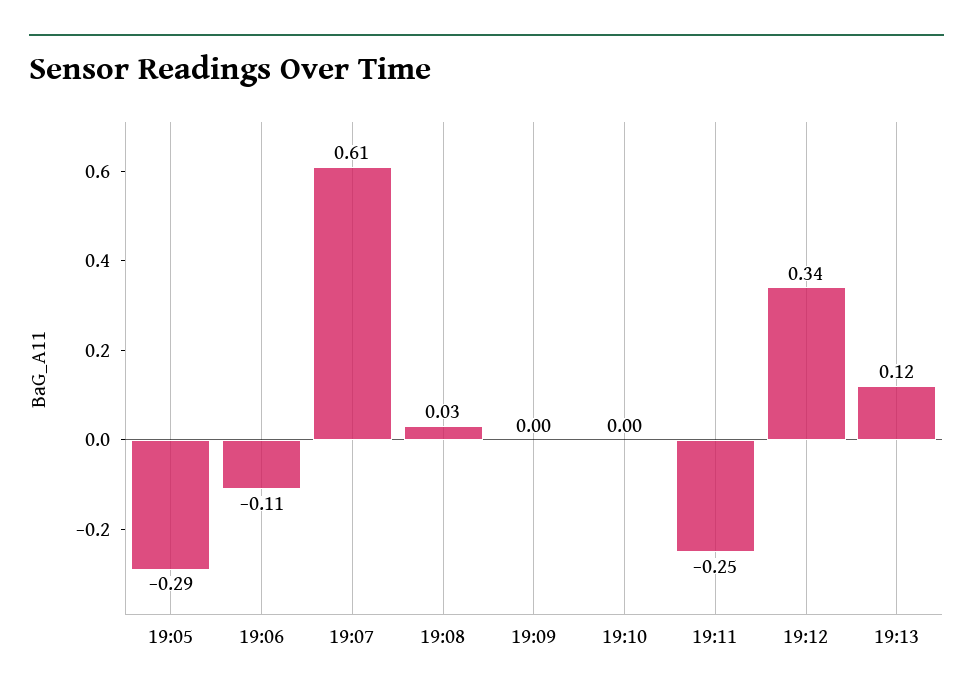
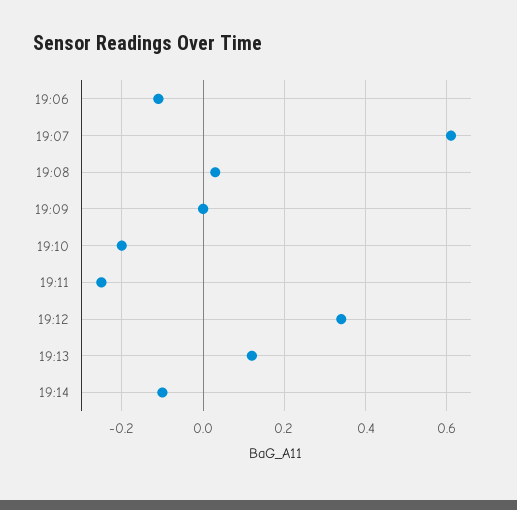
19:05: -0.29 -> none
19:10: 0 -> -0.2
19:14: none -> -0.1

